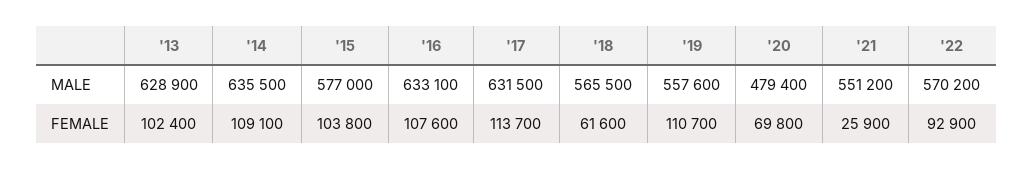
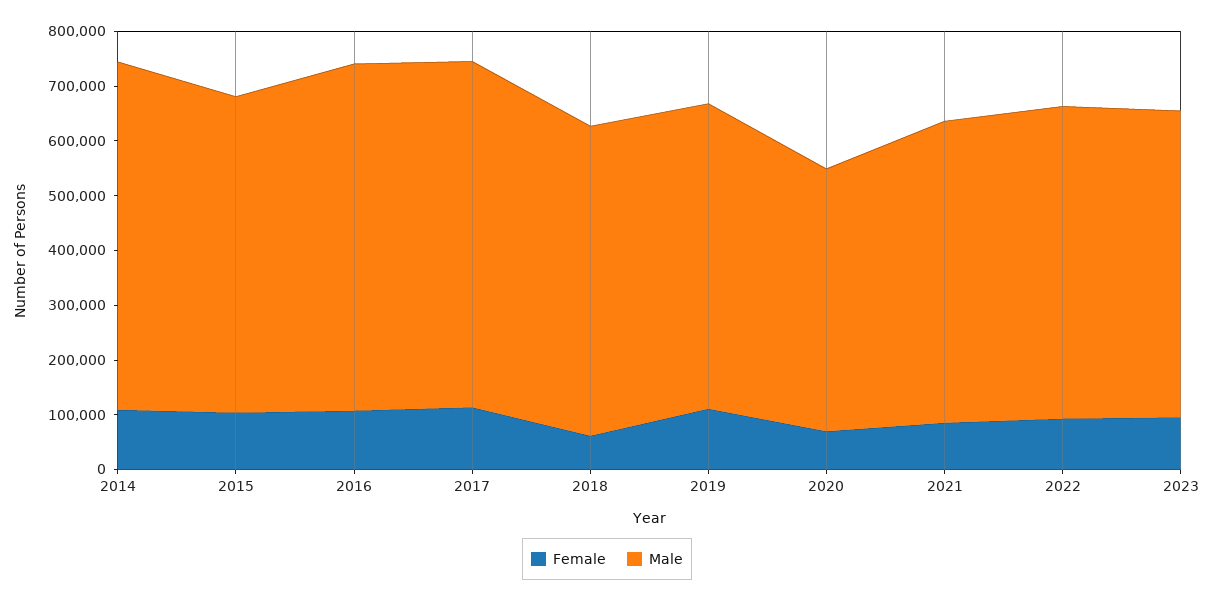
MALE, '13: 628900 -> none
FEMALE, '13: 102400 -> none
FEMALE, '21: 25900 -> 80000
FEMALE, 2023: none -> 100000
MALE, 2023: none -> 560000

